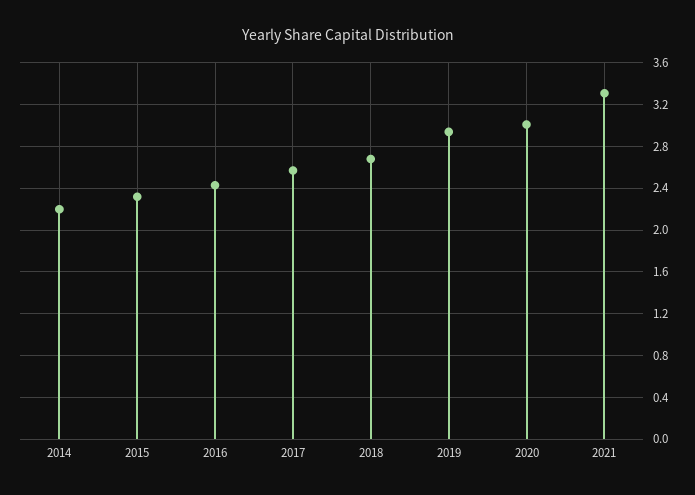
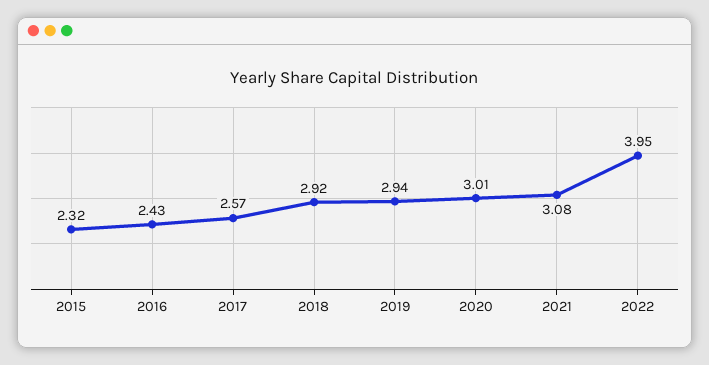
2014: 2.2 -> none
2018: 2.7 -> 2.92
2021: 3.3 -> 3.08
2022: none -> 3.95

